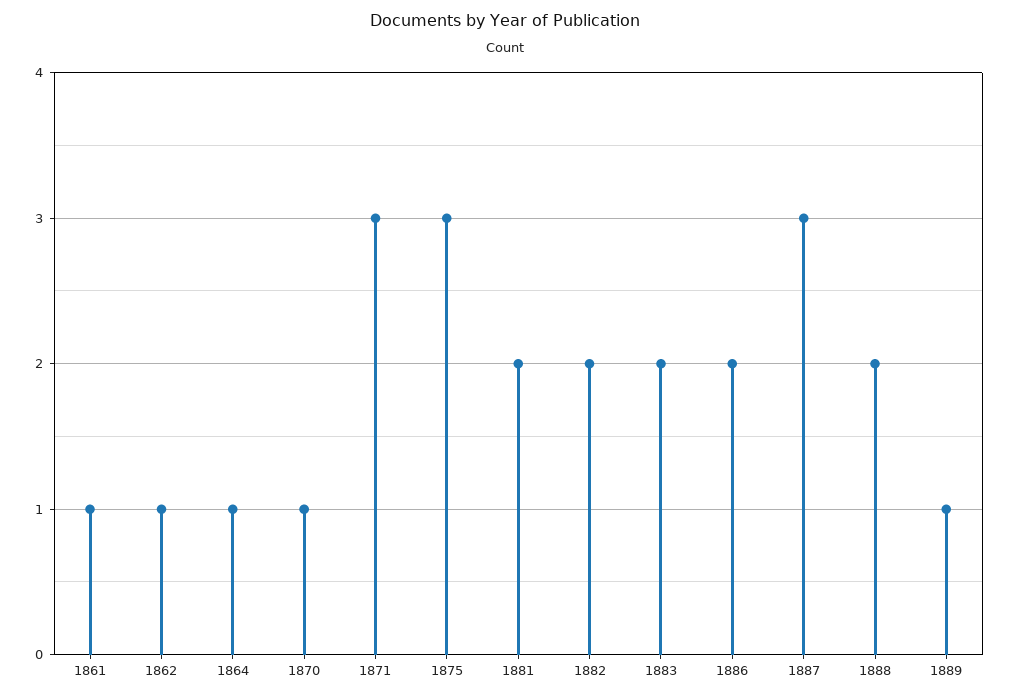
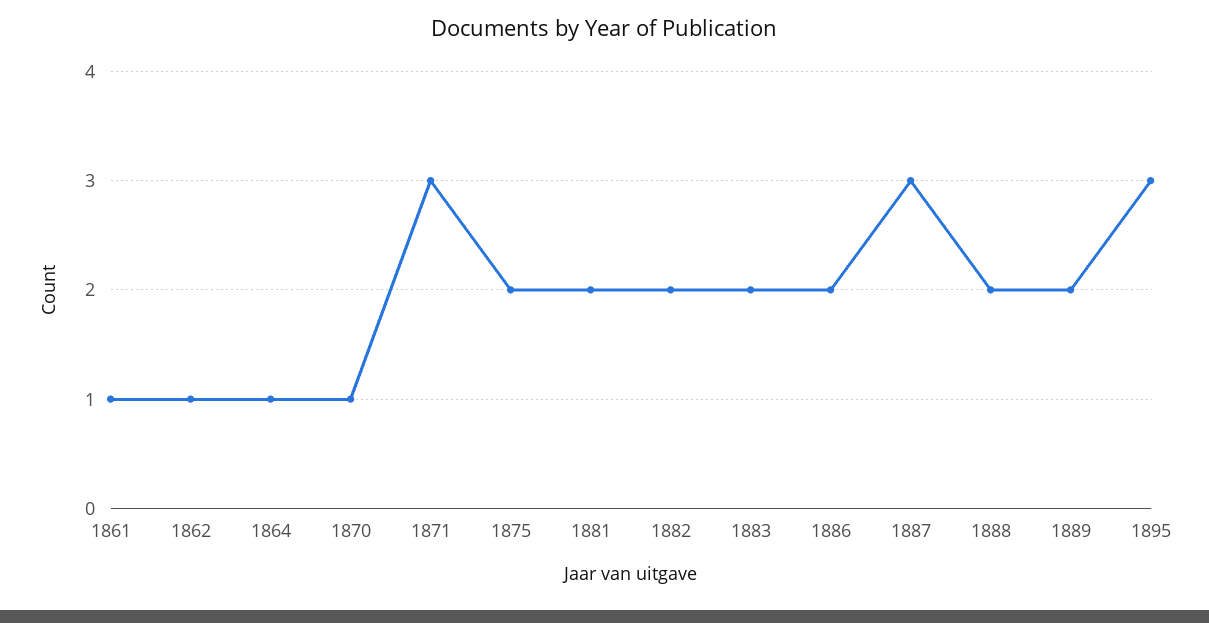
1875: 3 -> 2
1889: 1 -> 2
1895: none -> 3

